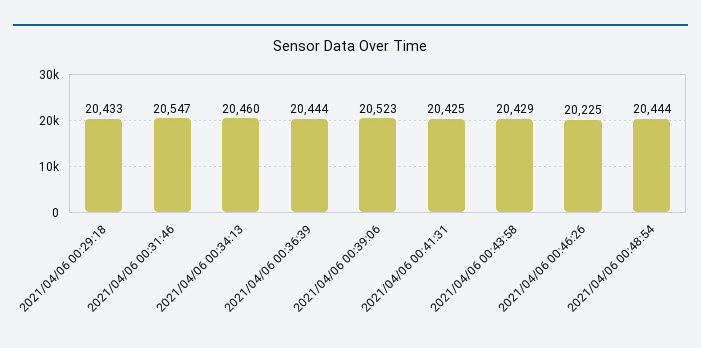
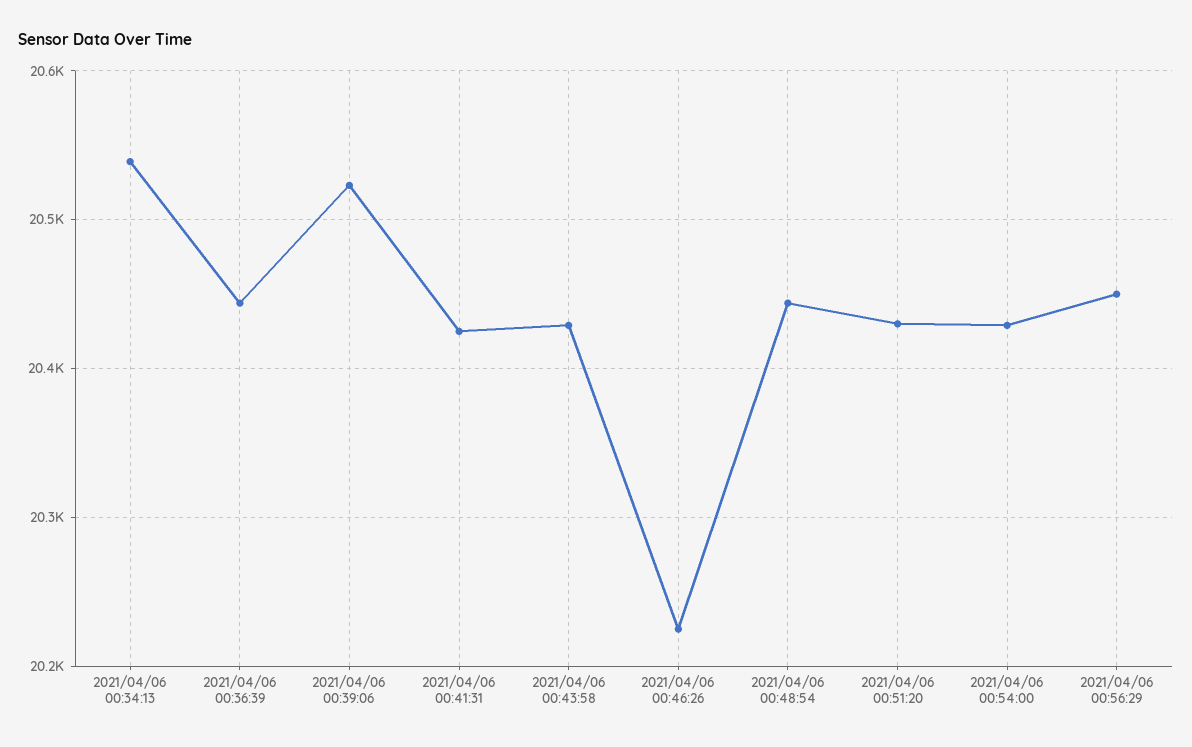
2021/04/06 00:29:18: 20433 -> none
2021/04/06 00:31:46: 20547 -> none
2021/04/06 00:34:13: 20460 -> 20540
2021/04/06 00:51:20: none -> 20430
2021/04/06 00:54:00: none -> 20430
2021/04/06 00:56:29: none -> 20450

